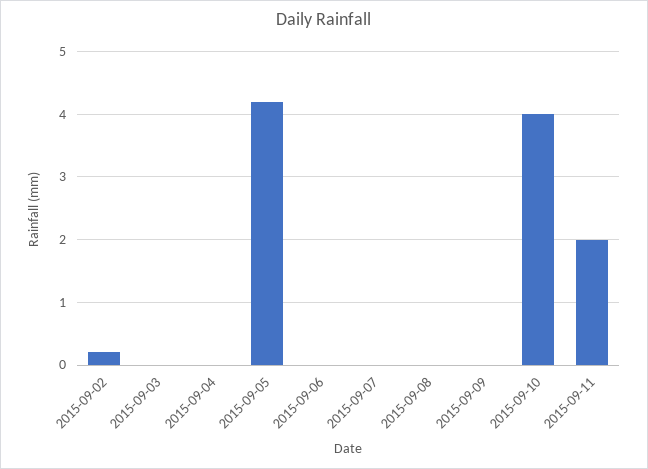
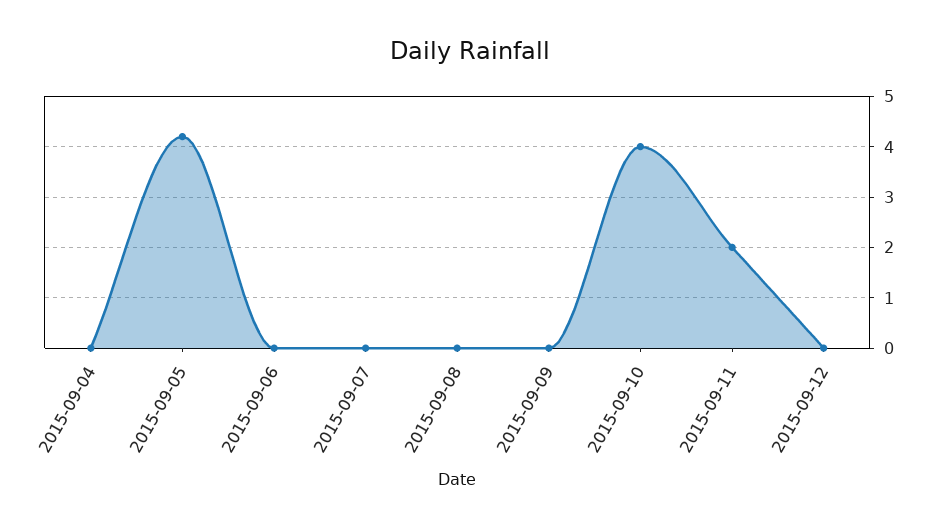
2015-09-02: 0.2 -> none
2015-09-03: 0 -> none
2015-09-12: none -> 0

